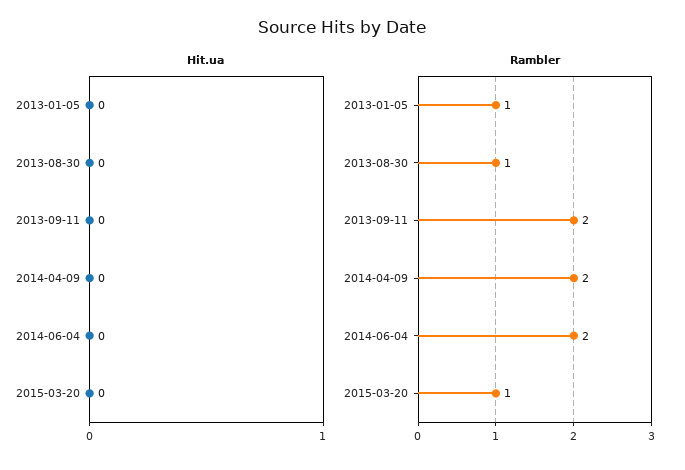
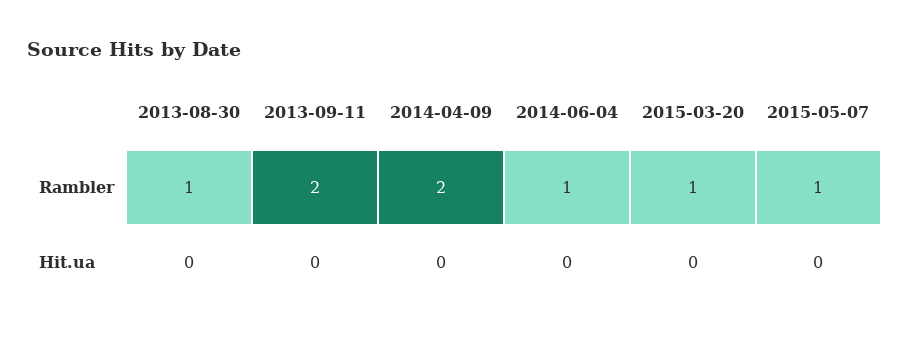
Hit.ua, 2013-01-05: 0 -> none
Rambler, 2013-01-05: 1 -> none
Rambler, 2014-06-04: 2 -> 1
Rambler, 2015-05-07: none -> 1
Hit.ua, 2015-05-07: none -> 0

